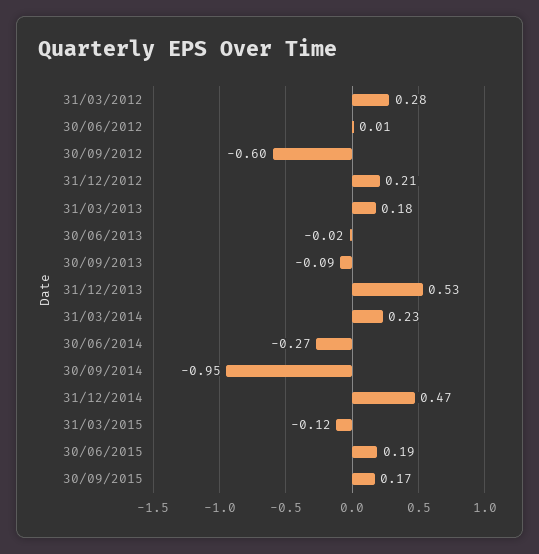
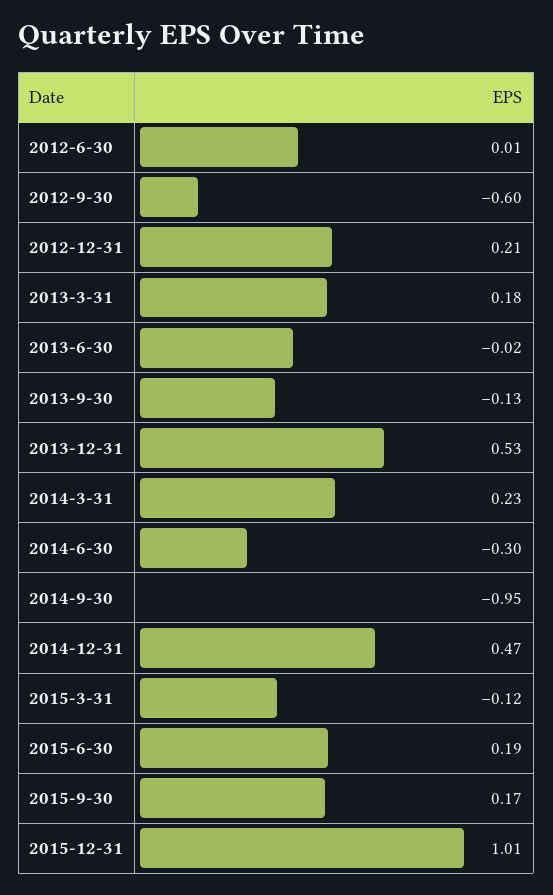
31/03/2012: 0.28 -> none
30/09/2013: -0.09 -> -0.13
30/06/2014: -0.27 -> -0.3
2015-12-31: none -> 1.01

